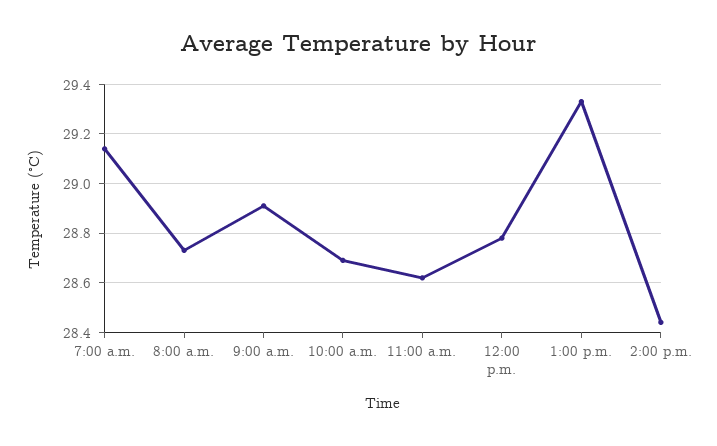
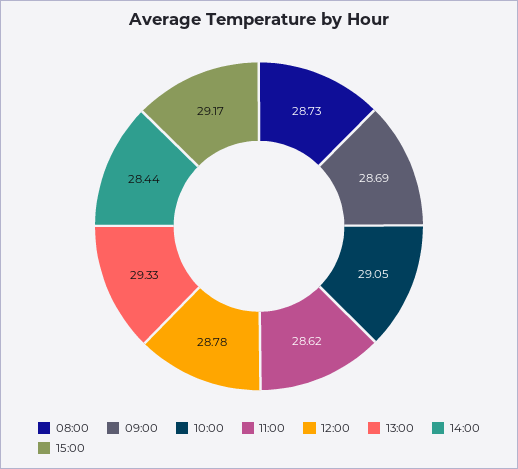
7:00 a.m.: 29.15 -> none
9:00 a.m.: 28.9 -> 28.69
10:00 a.m.: 28.7 -> 29.05
15:00: none -> 29.17

